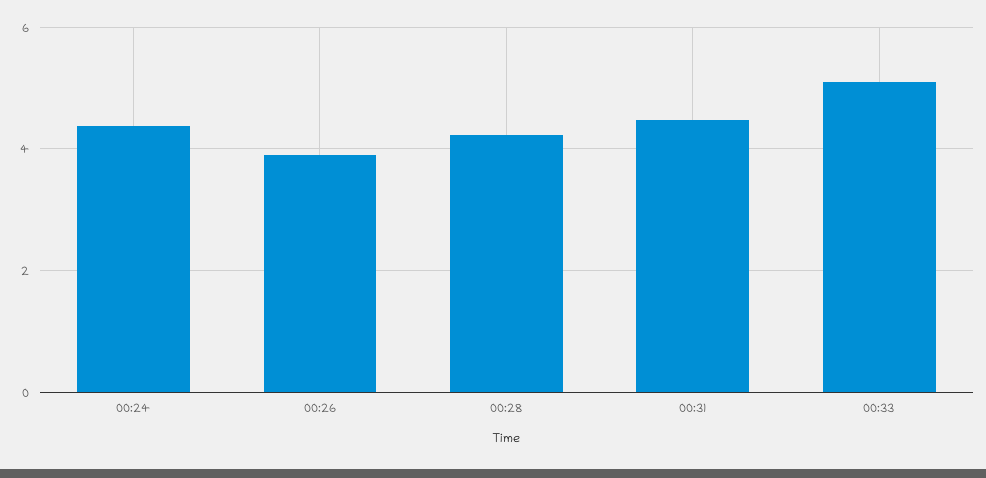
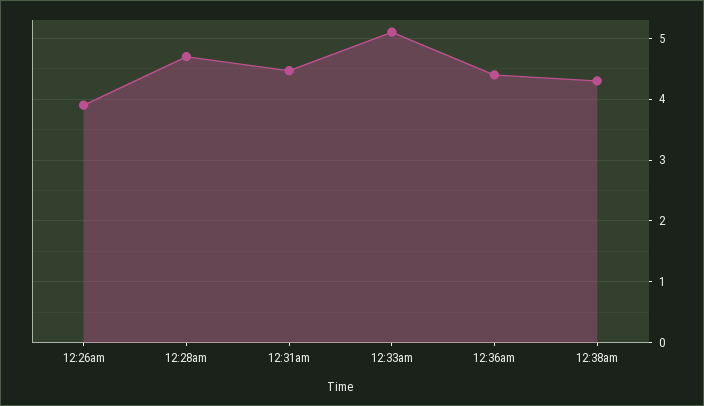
00:24: 4.4 -> none
00:28: 4.2 -> 4.7
12:36am: none -> 4.4
12:38am: none -> 4.3

